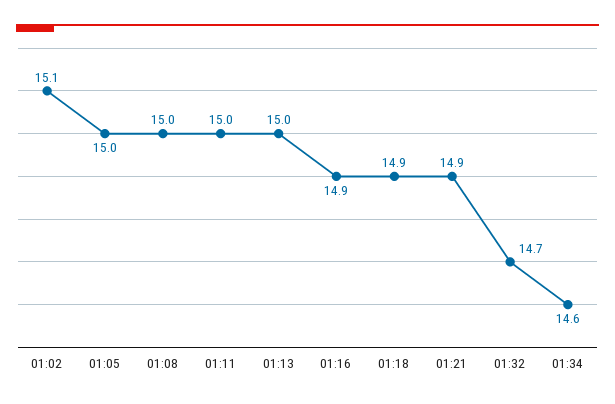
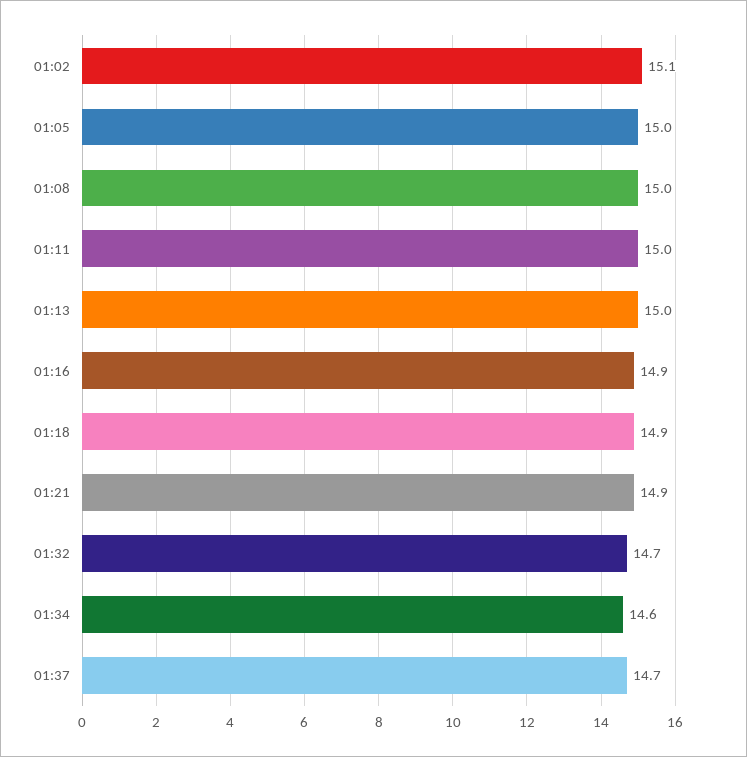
01:37: none -> 14.7

